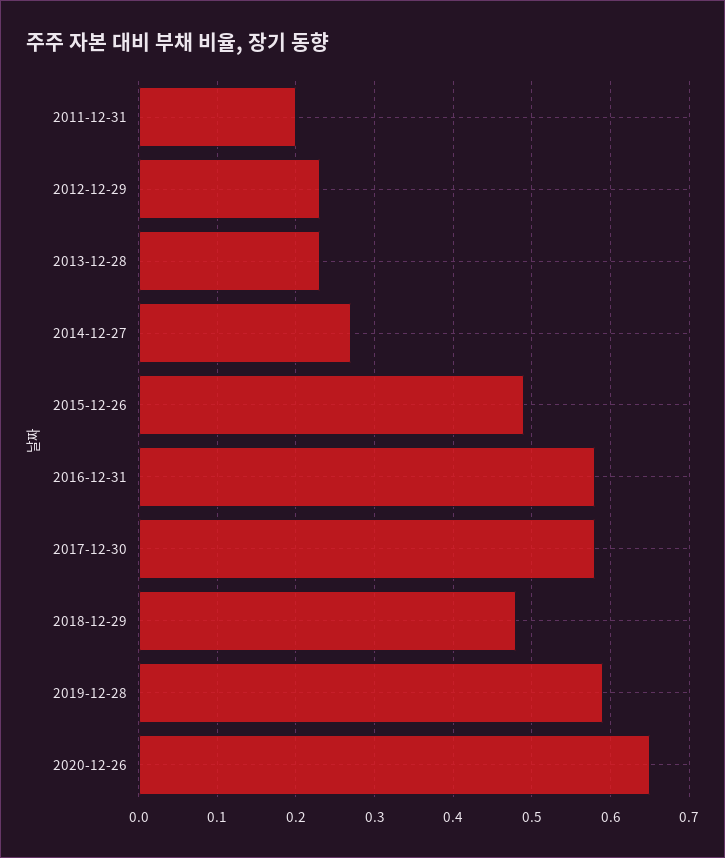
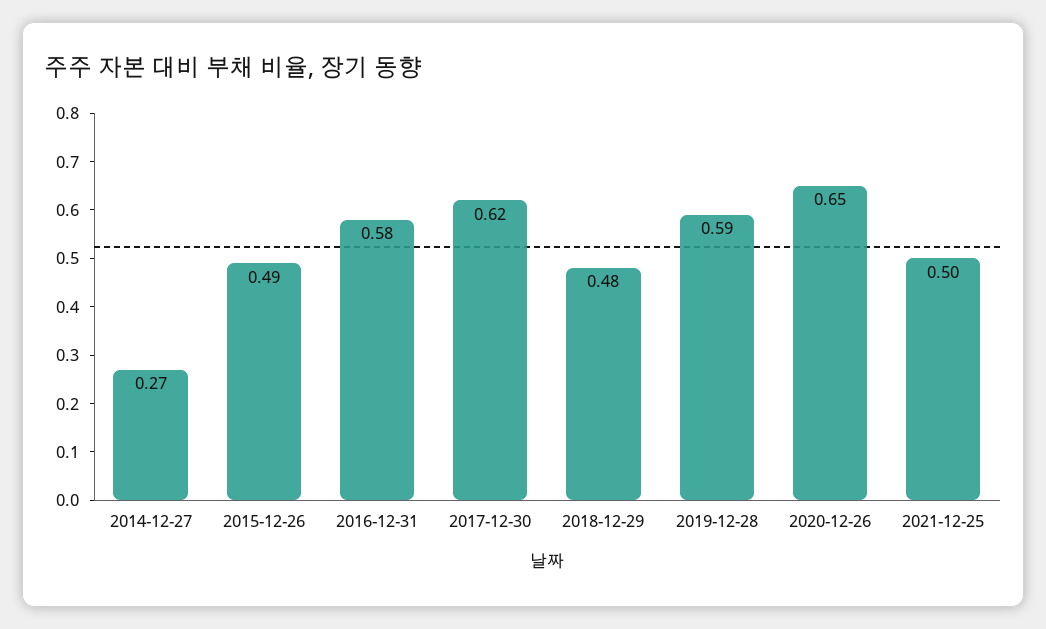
2011-12-31: 0.2 -> none
2012-12-29: 0.23 -> none
2013-12-28: 0.23 -> none
2017-12-30: 0.58 -> 0.62
2021-12-25: none -> 0.5

